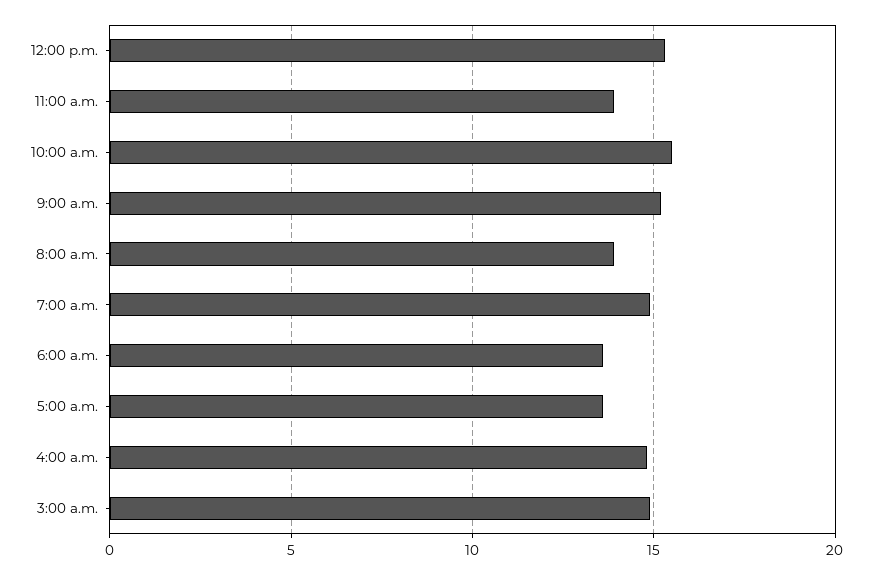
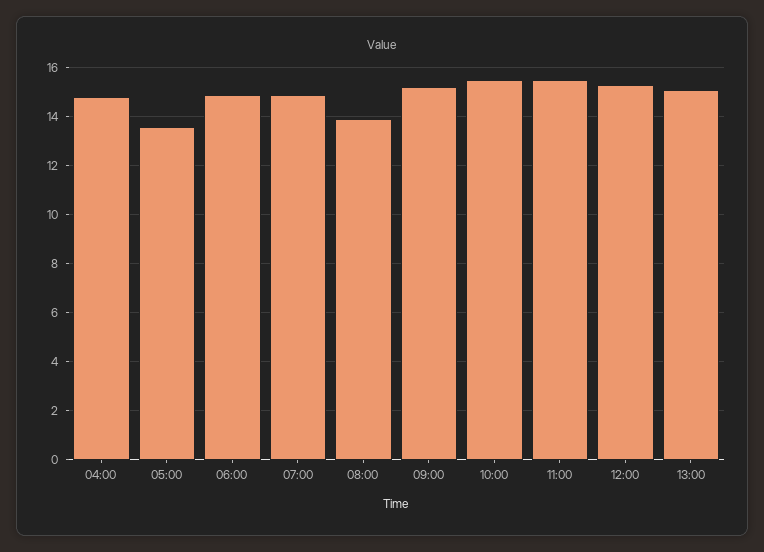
11:00 a.m.: 14 -> 15.5
6:00 a.m.: 13.5 -> 15
3:00 a.m.: 15 -> none
13:00: none -> 15

